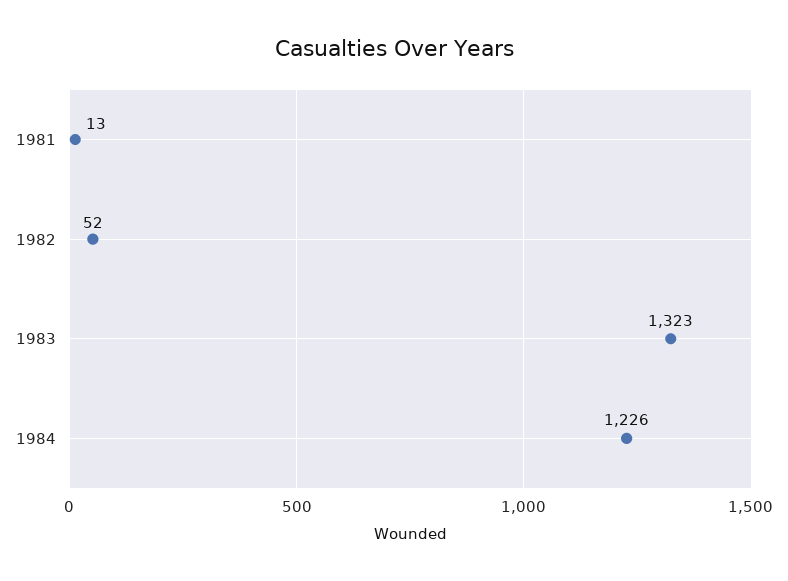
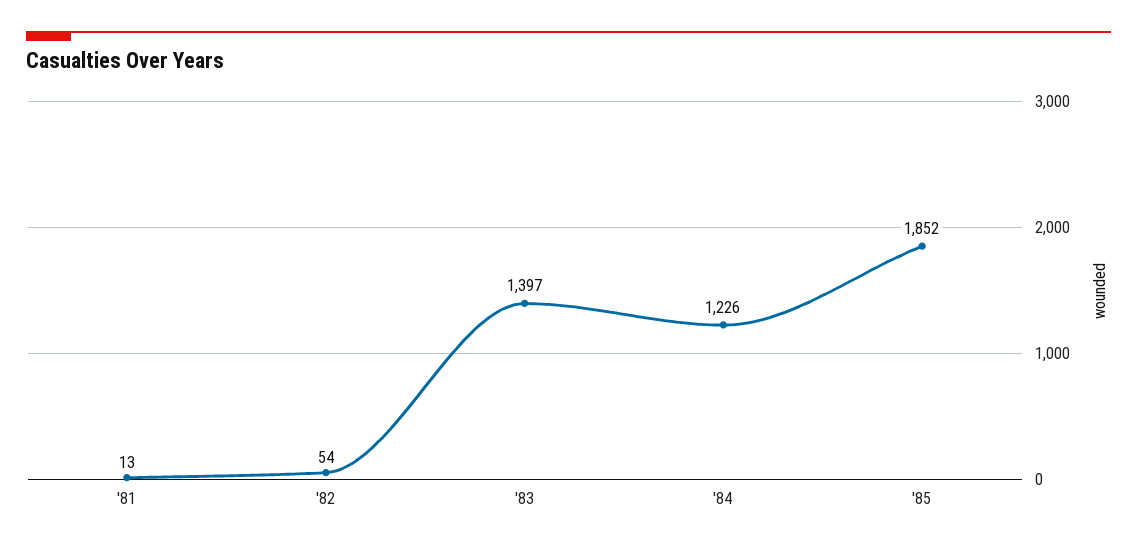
1982: 52 -> 54
1983: 1323 -> 1397
'85: none -> 1852

